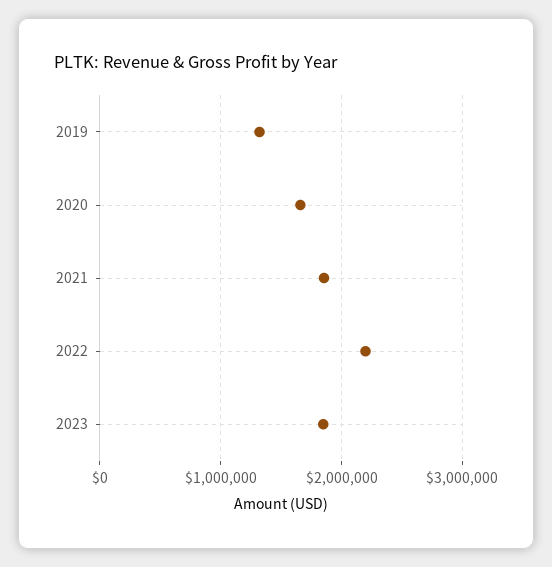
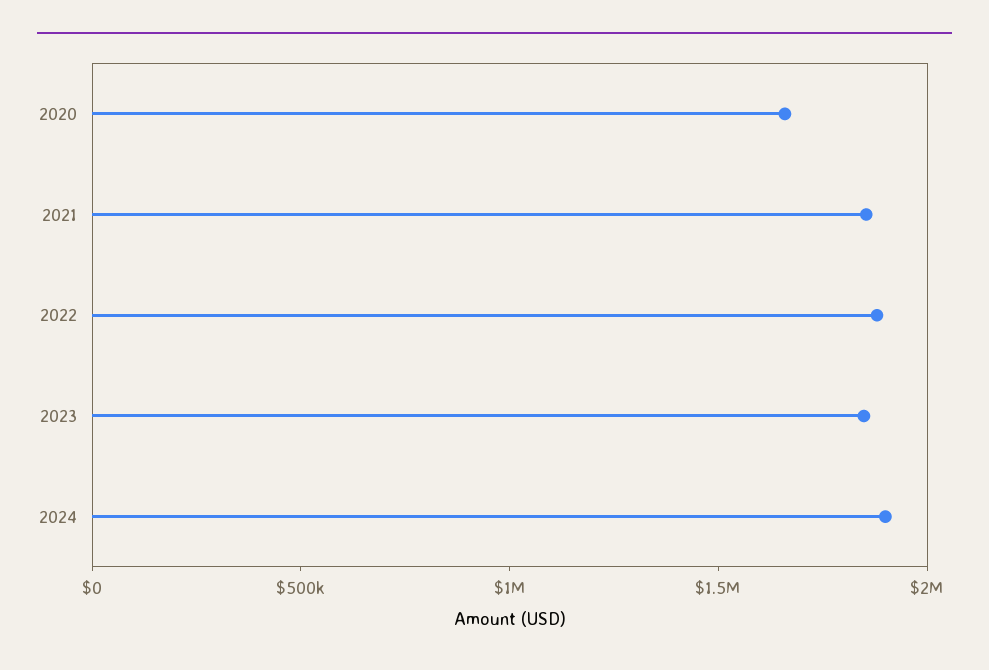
2019: 1300000 -> none
2022: 2200000 -> 1900000
2024: none -> 1900000

